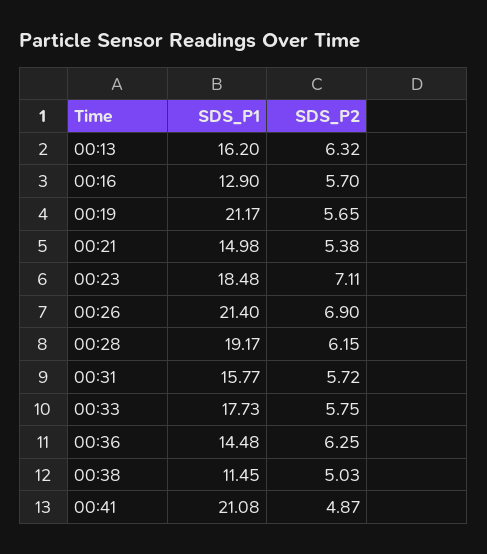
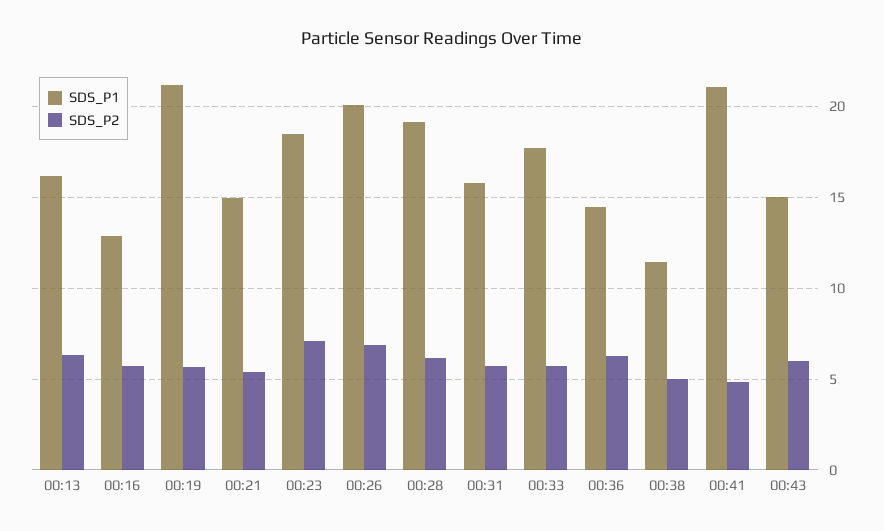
SDS_P1, 00:26: 21.4 -> 20
SDS_P1, 00:43: none -> 15
SDS_P2, 00:43: none -> 6

